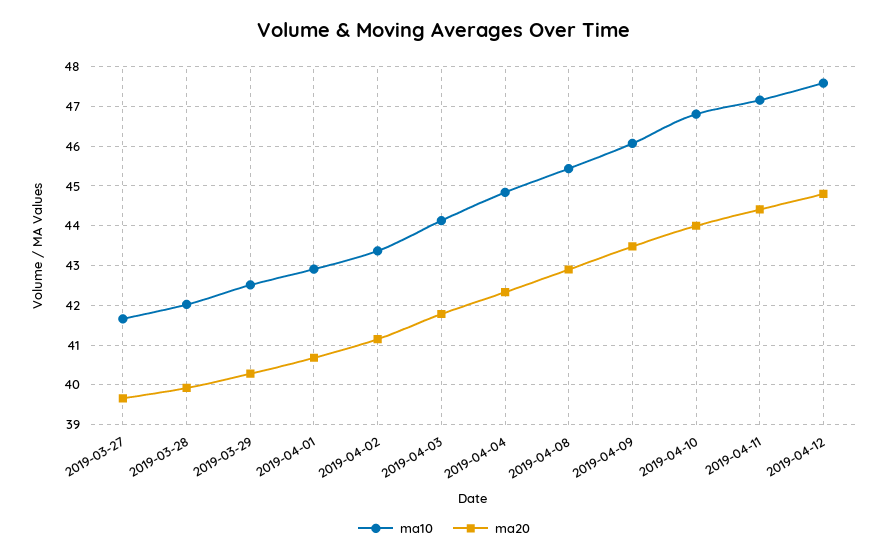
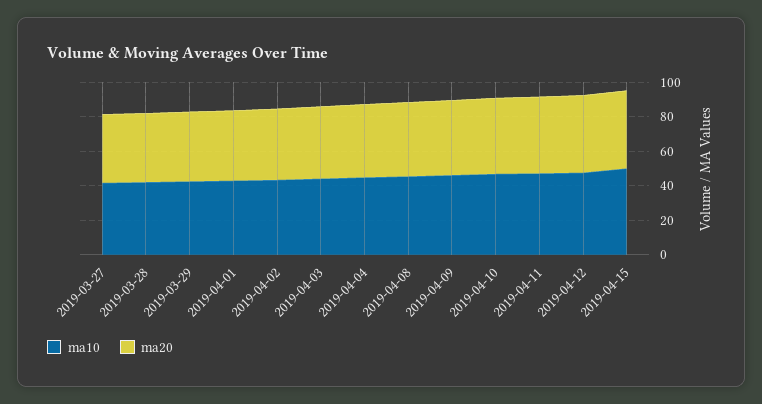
ma10, 2019-04-15: none -> 50
ma20, 2019-04-15: none -> 45

